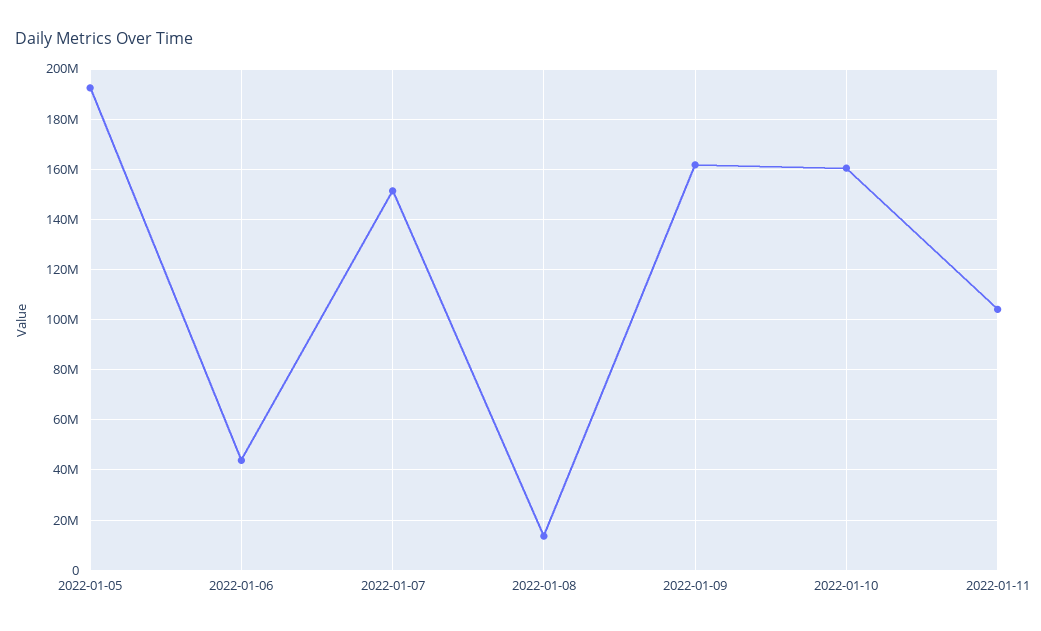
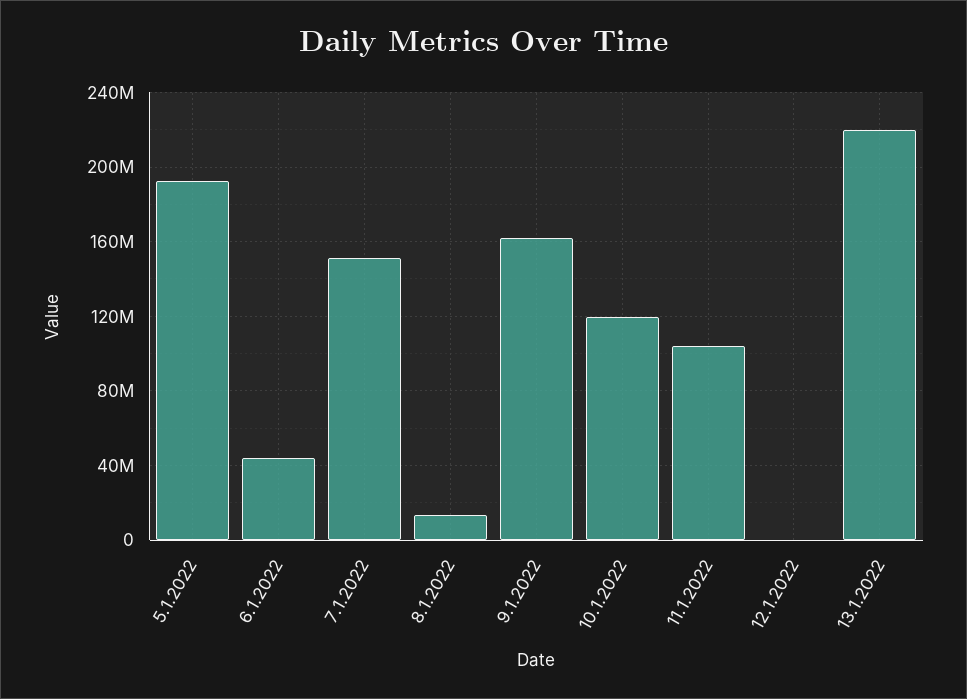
2022-01-10: 160000000 -> 120000000
12.1.2022: none -> 0
13.1.2022: none -> 220000000

